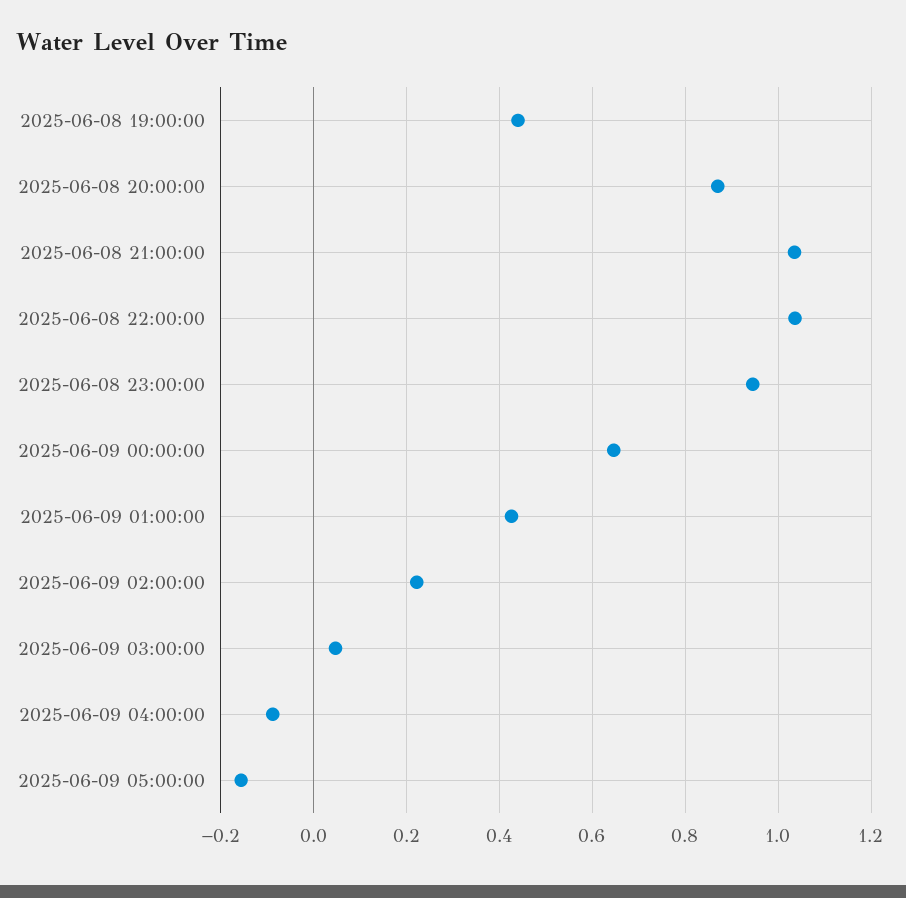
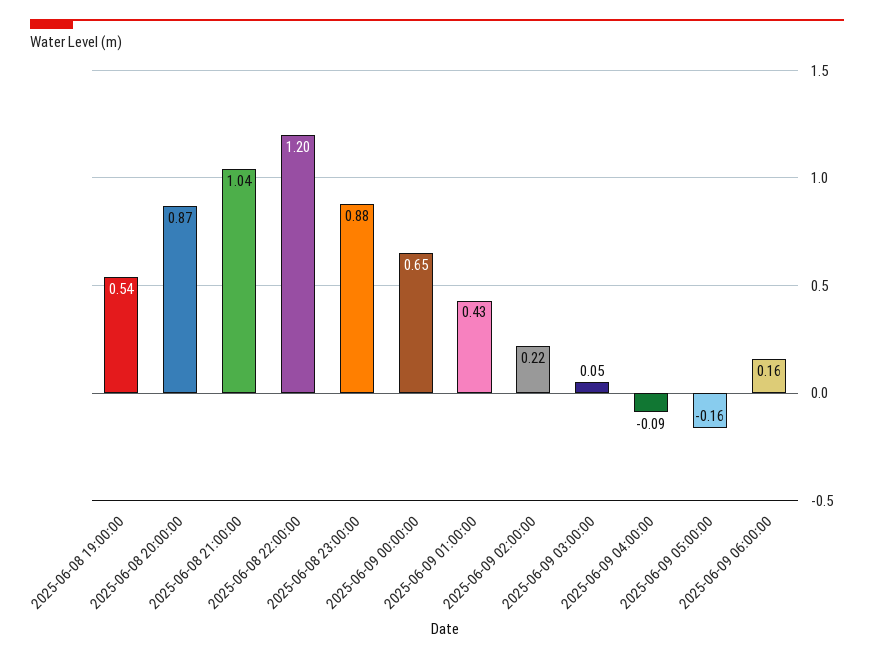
2025-06-08 19:00:00: 0.44 -> 0.54
2025-06-08 22:00:00: 1.04 -> 1.2
2025-06-08 23:00:00: 0.94 -> 0.88
2025-06-09 06:00:00: none -> 0.16

